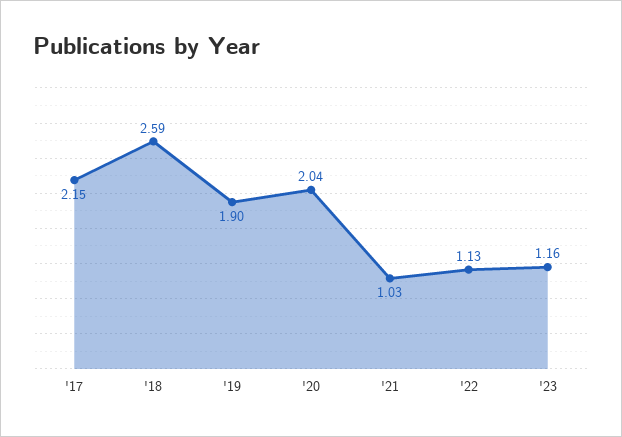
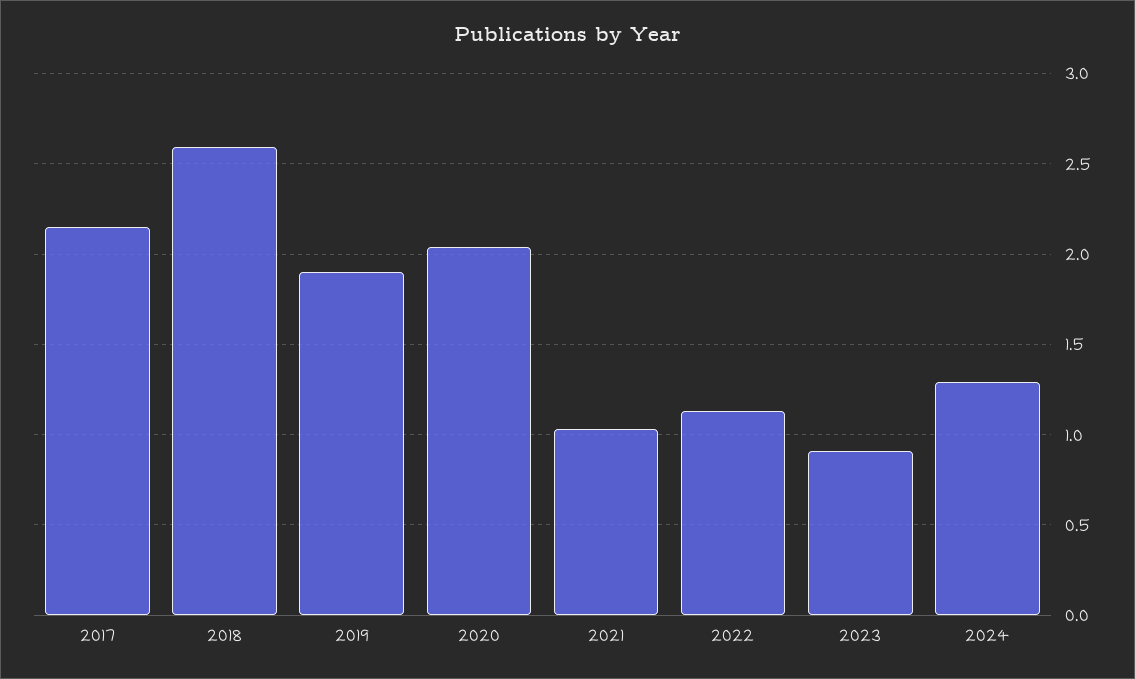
'23: 1.16 -> 0.9
2024: none -> 1.3

